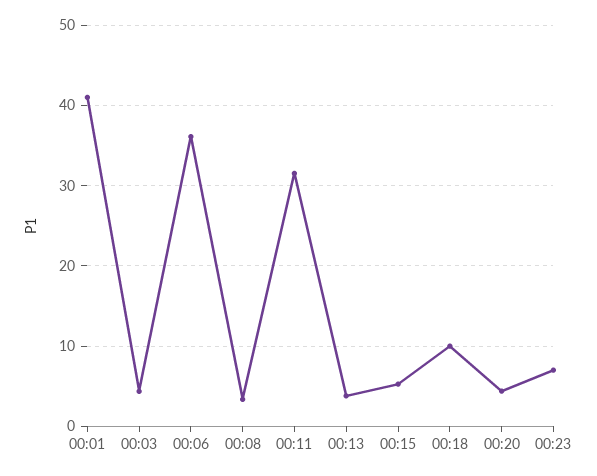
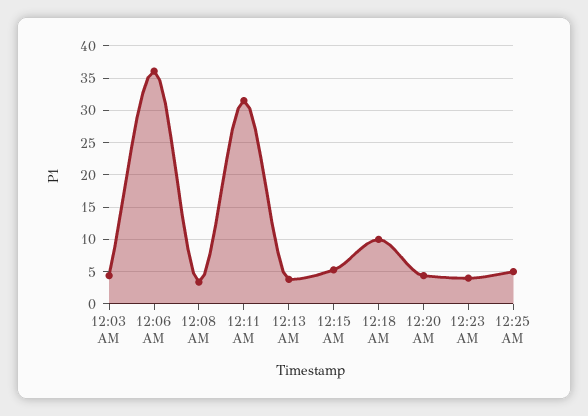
00:01: 41 -> none
00:23: 7 -> 4
12:25 AM: none -> 5

